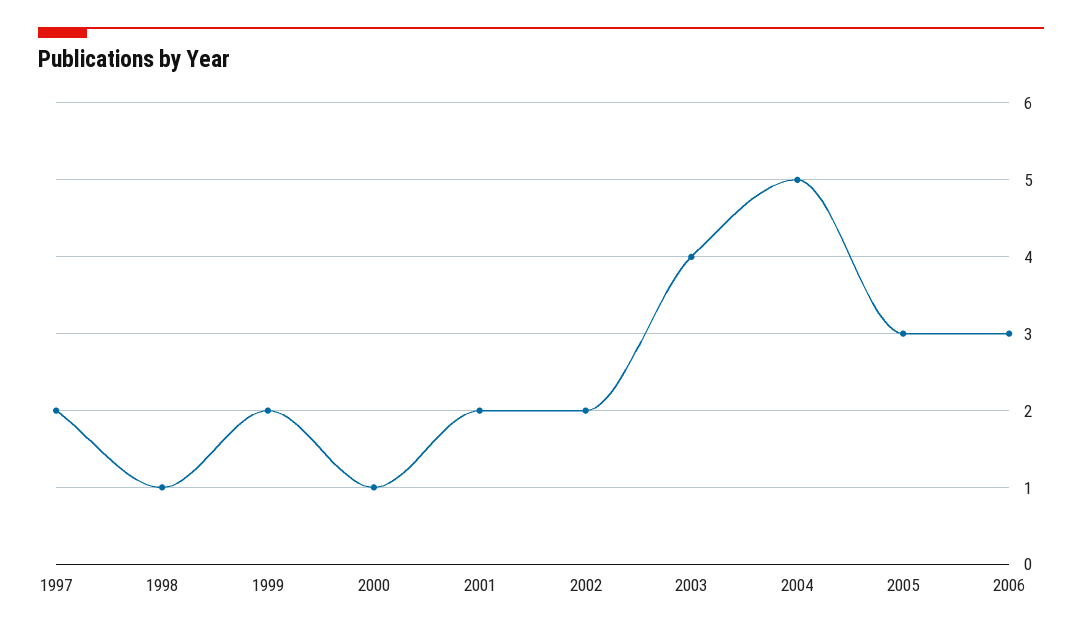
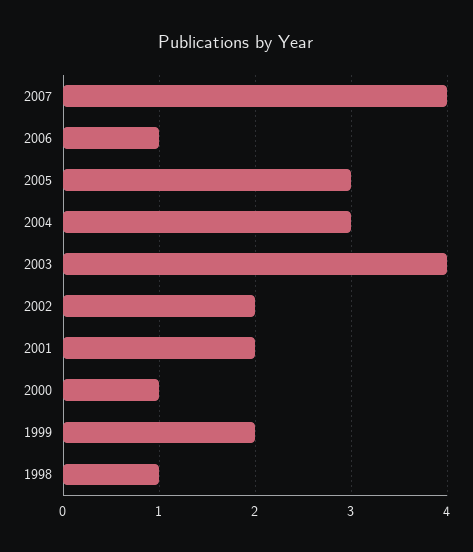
1997: 2 -> none
2004: 5 -> 3
2006: 3 -> 1
2007: none -> 4

